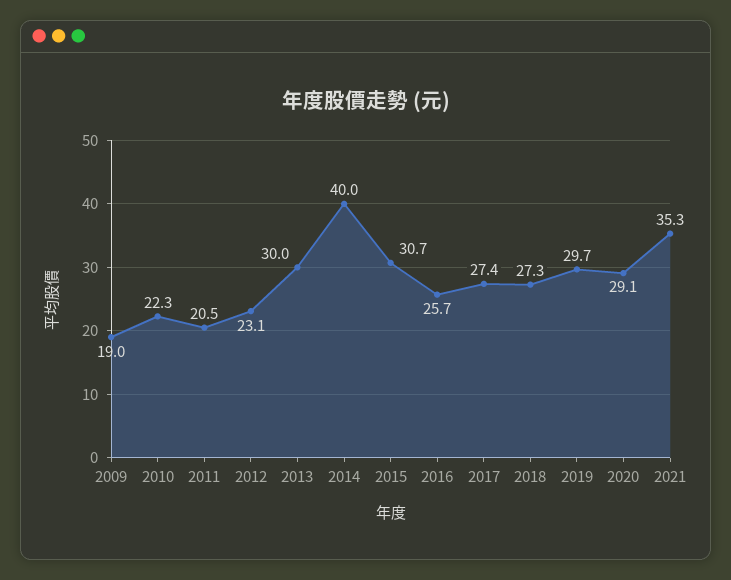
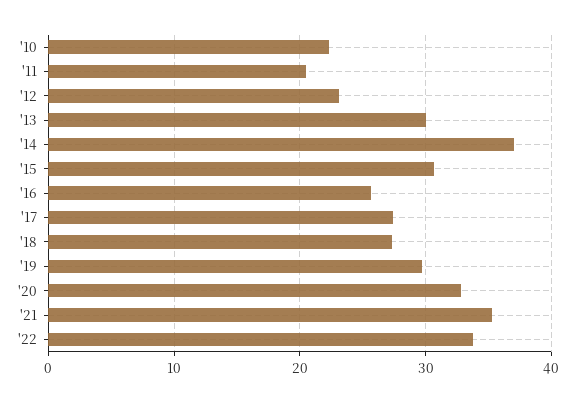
2009: 19 -> none
2014: 40 -> 37
2020: 29.1 -> 33
'22: none -> 34

